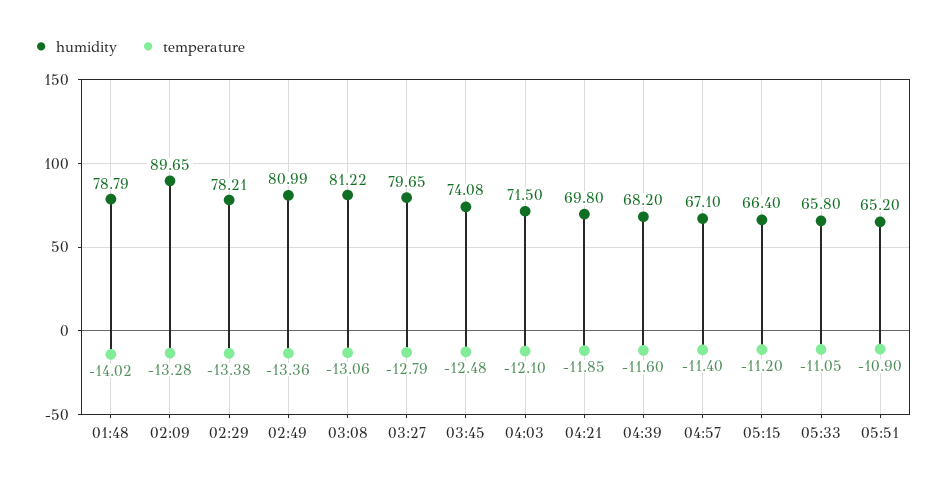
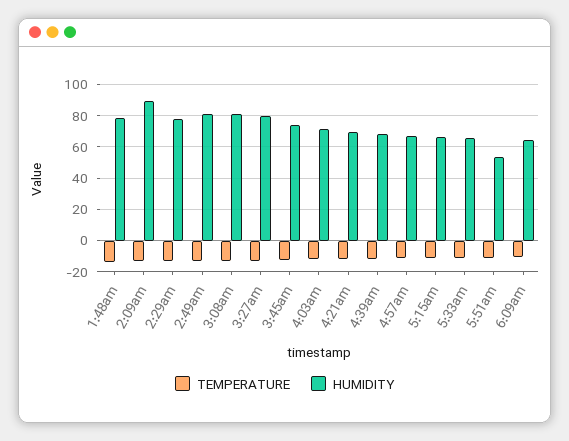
humidity, 05:51: 65.2 -> 55
temperature, 6:09am: none -> -10
humidity, 6:09am: none -> 65

